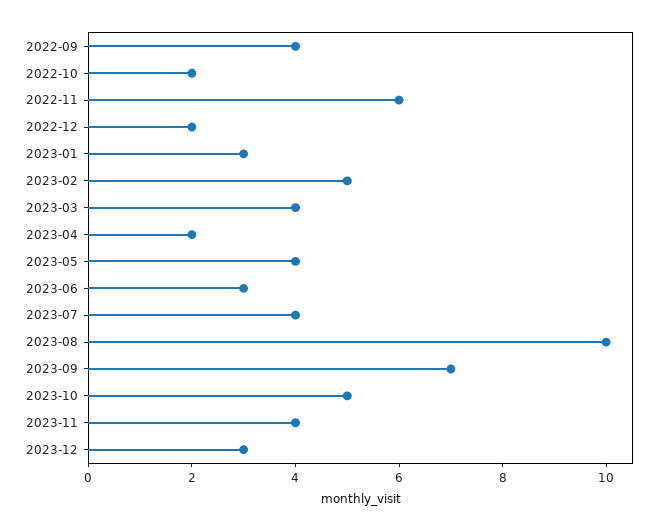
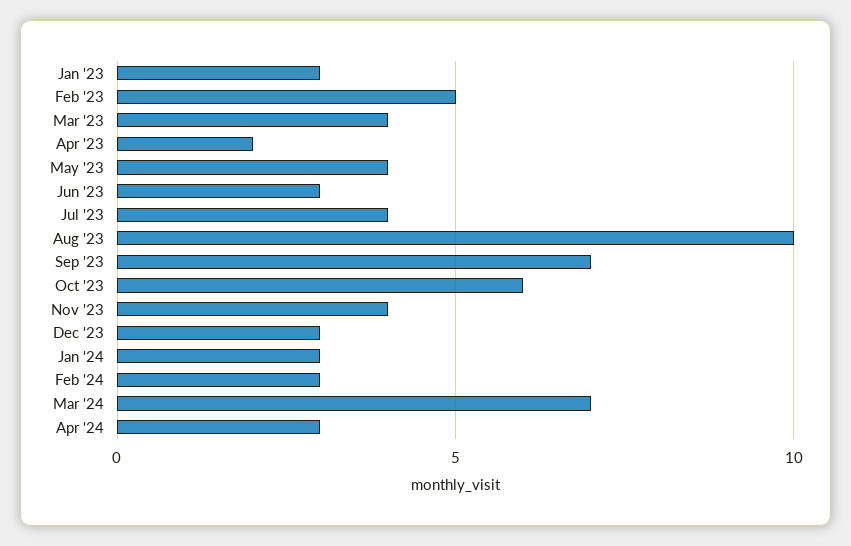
2022-09: 4 -> none
2022-10: 2 -> none
2022-11: 6 -> none
2022-12: 2 -> none
2023-10: 5 -> 6
Jan '24: none -> 3
Feb '24: none -> 3
Mar '24: none -> 7
Apr '24: none -> 3

